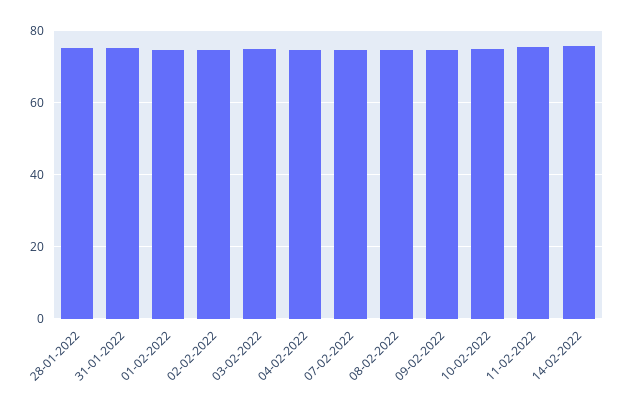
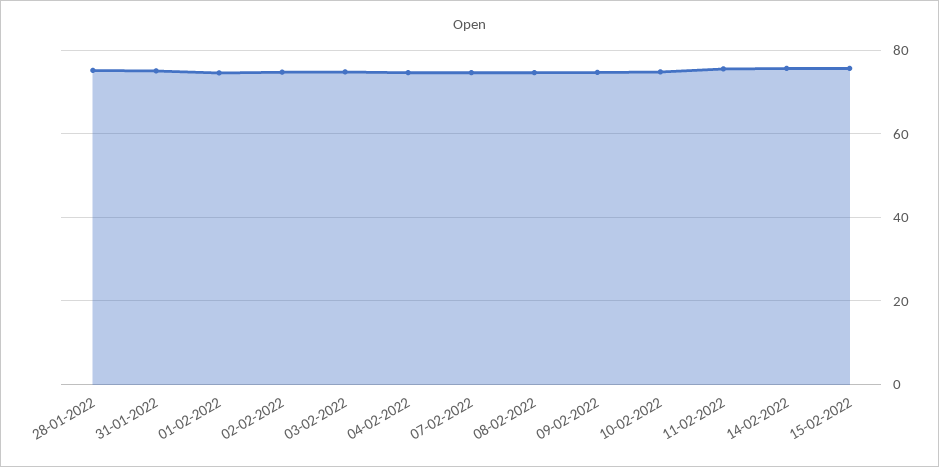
15-02-2022: none -> 76

